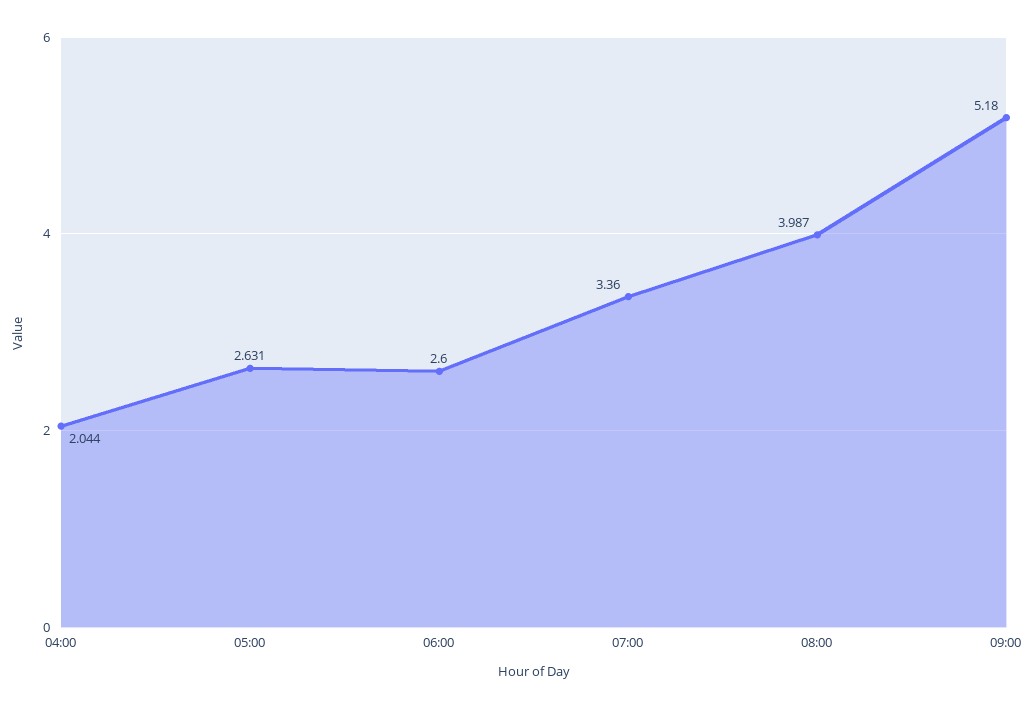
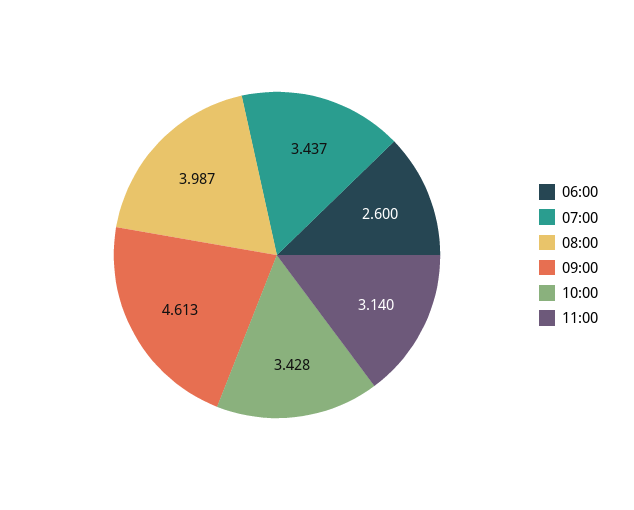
04:00: 2.044 -> none
05:00: 2.631 -> none
07:00: 3.36 -> 3.437
09:00: 5.18 -> 4.613
10:00: none -> 3.428
11:00: none -> 3.14

